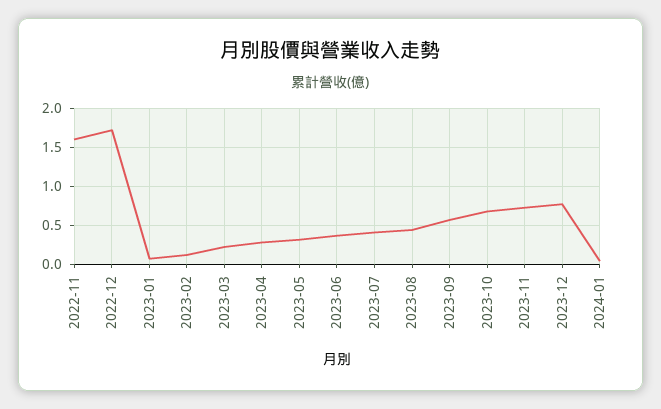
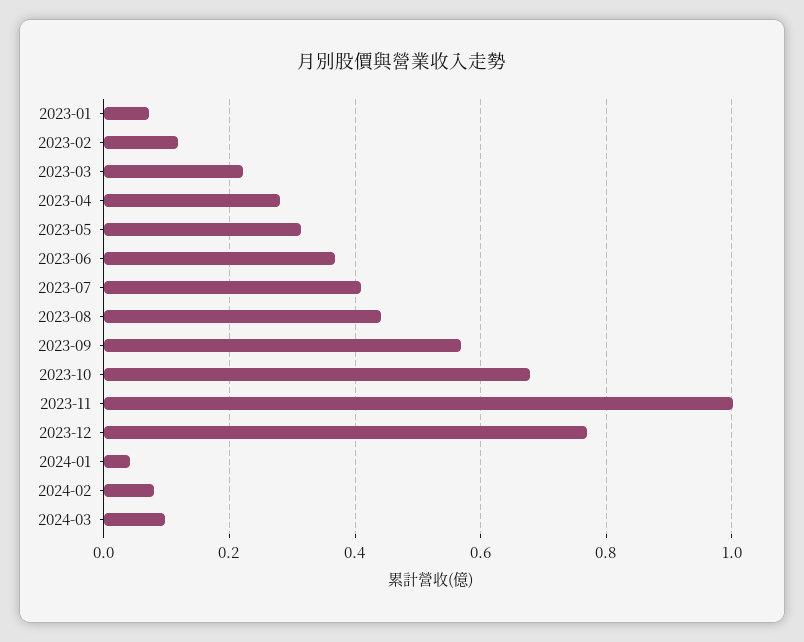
2022-11: 1.6 -> none
2022-12: 1.7 -> none
2023-11: 0.7 -> 1
2024-02: none -> 0.08
2024-03: none -> 0.1

